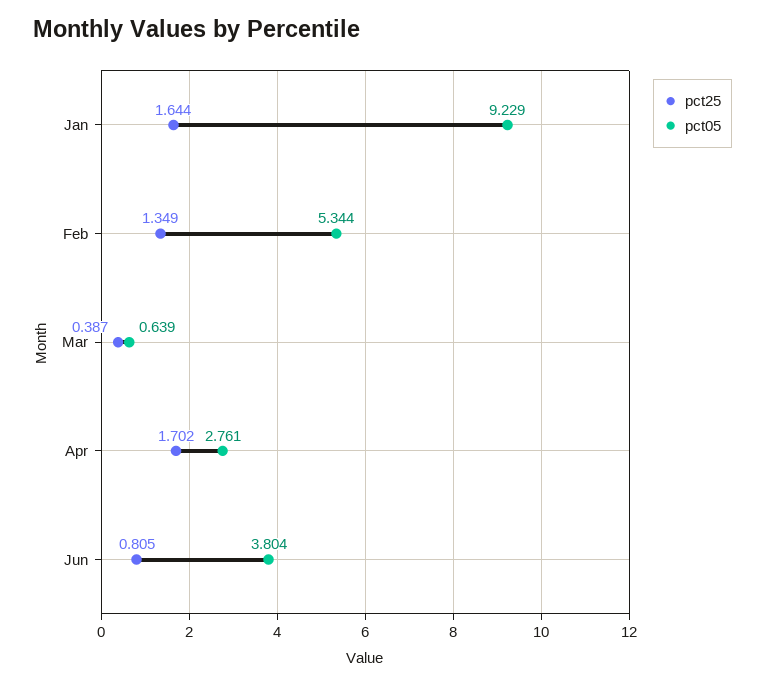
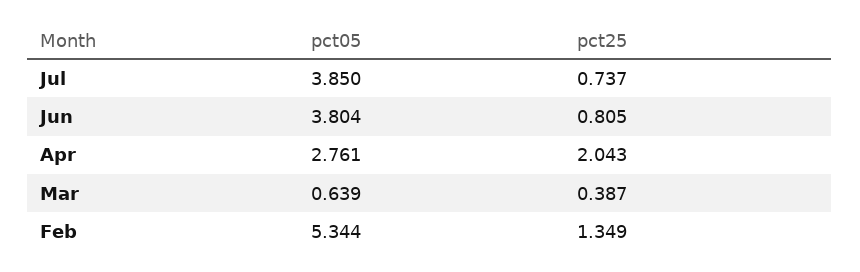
pct25, Jan: 1.644 -> none
pct05, Jan: 9.229 -> none
pct25, Apr: 1.702 -> 2.043
pct05, Jul: none -> 3.85
pct25, Jul: none -> 0.737

